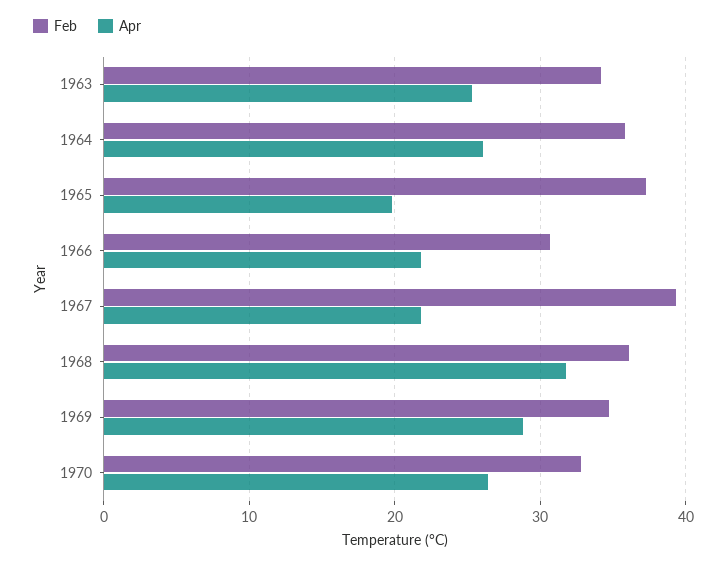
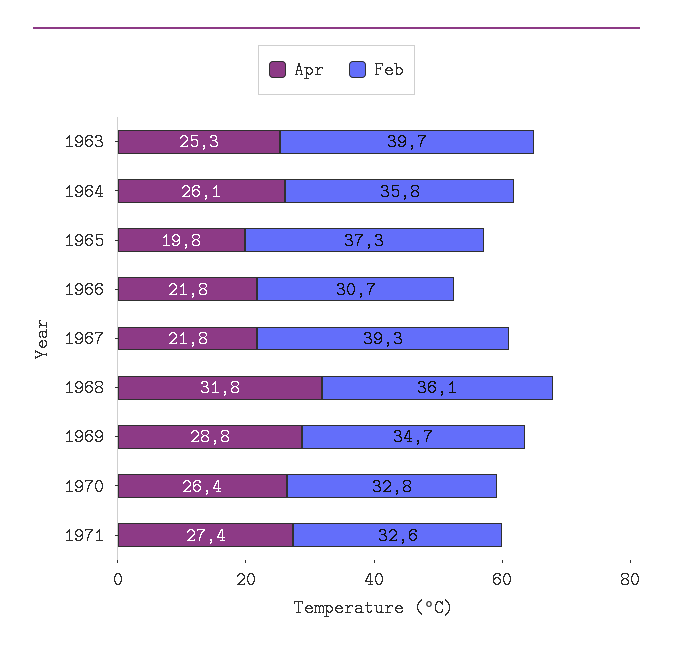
Feb, 1963: 34 -> 39.7
Apr, 1971: none -> 27.4
Feb, 1971: none -> 32.6

